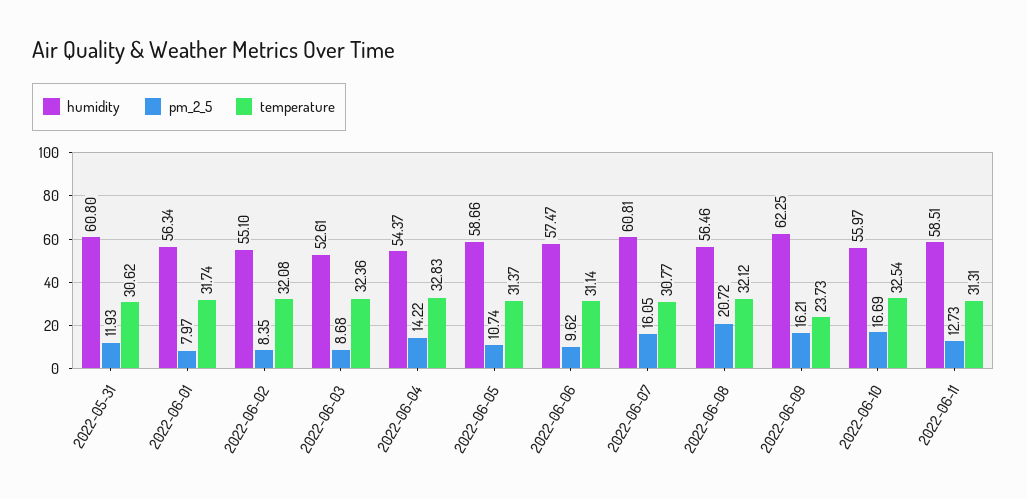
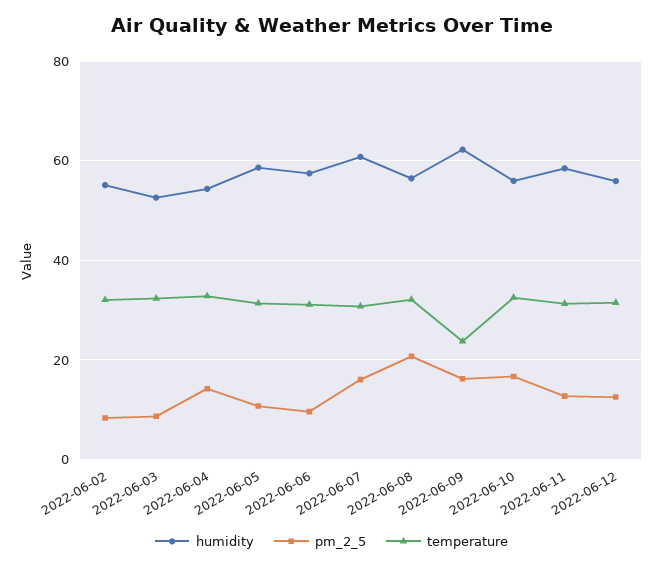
humidity, 2022-05-31: 60.8 -> none
pm_2_5, 2022-05-31: 11.93 -> none
temperature, 2022-05-31: 30.62 -> none
humidity, 2022-06-01: 56.34 -> none
pm_2_5, 2022-06-01: 7.97 -> none
temperature, 2022-06-01: 31.74 -> none
humidity, 2022-06-12: none -> 56
pm_2_5, 2022-06-12: none -> 12
temperature, 2022-06-12: none -> 32

